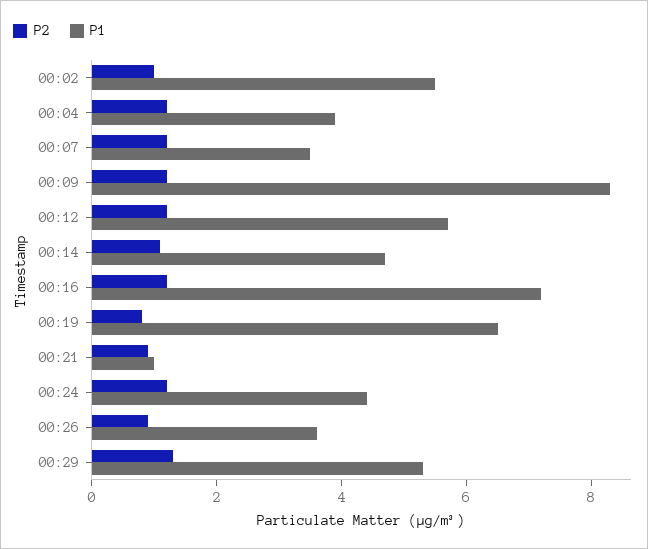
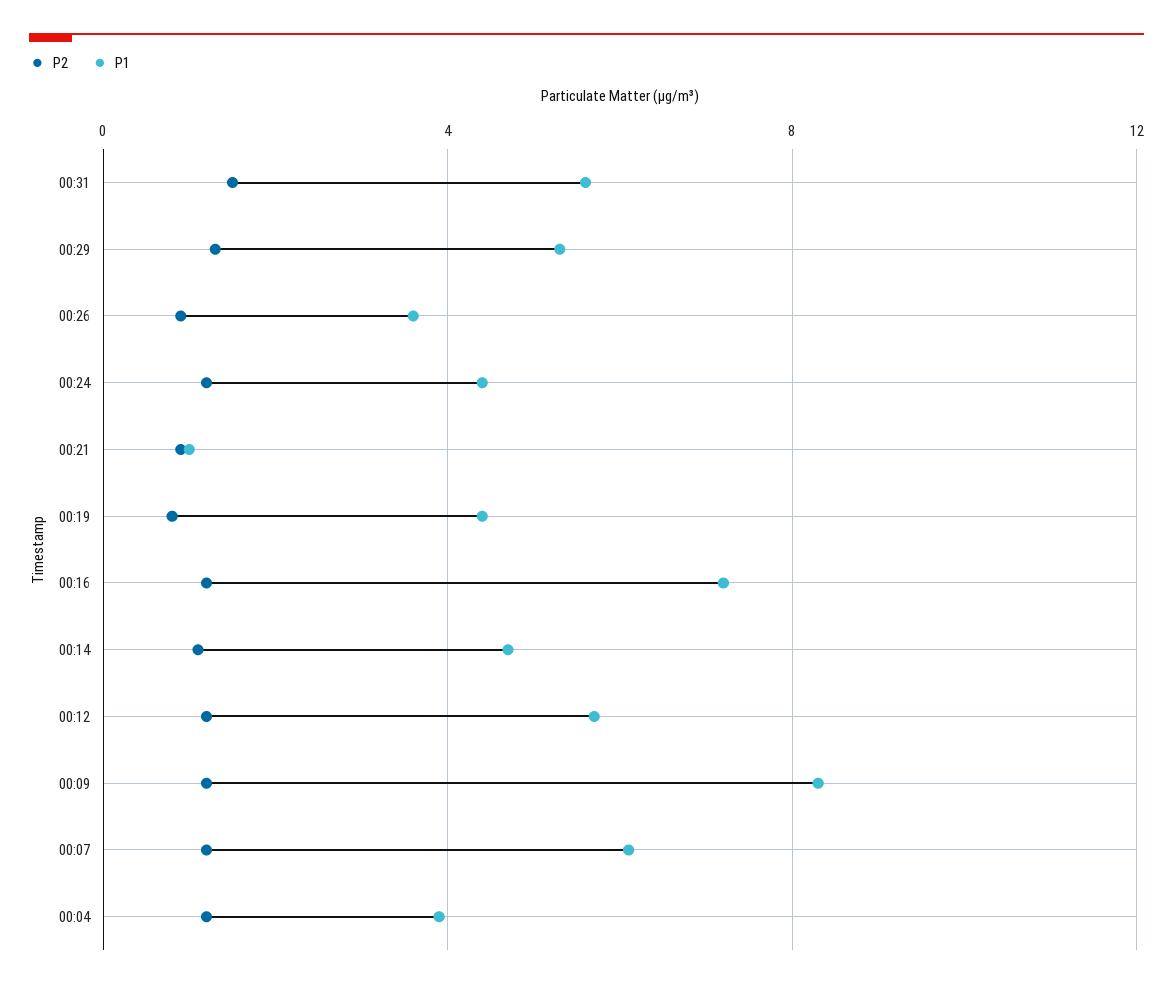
P2, 00:02: 1 -> none
P1, 00:02: 5.5 -> none
P1, 00:07: 3.5 -> 6
P1, 00:19: 6.5 -> 4.5
P2, 00:31: none -> 1.5
P1, 00:31: none -> 5.5

